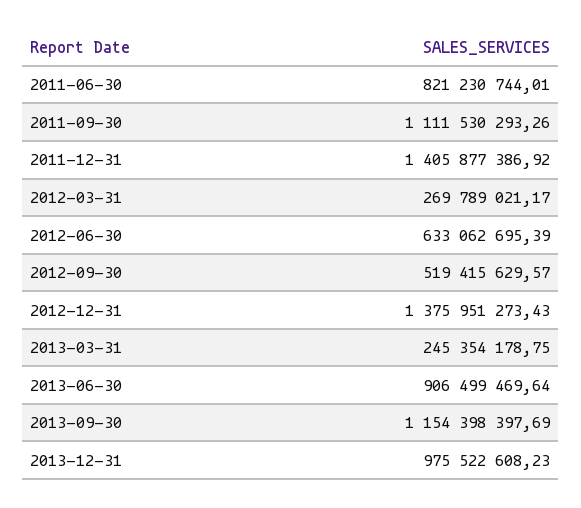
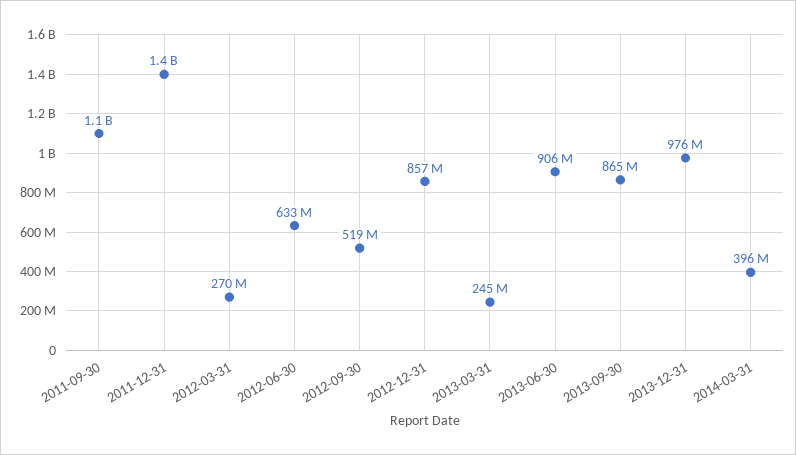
2011-06-30: 821230744.01 -> none
2012-12-31: 1375951273.43 -> 857000000
2013-09-30: 1154398397.69 -> 865000000
2014-03-31: none -> 396000000

